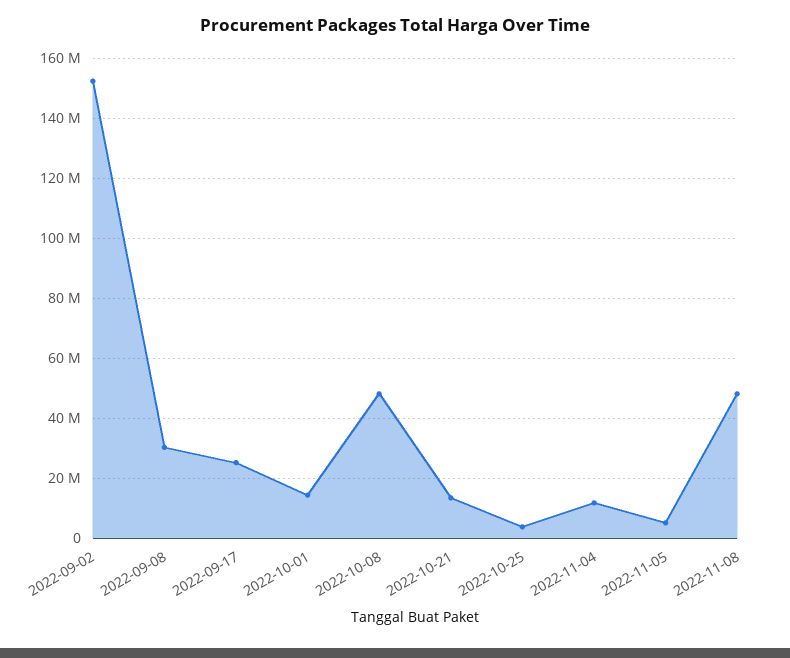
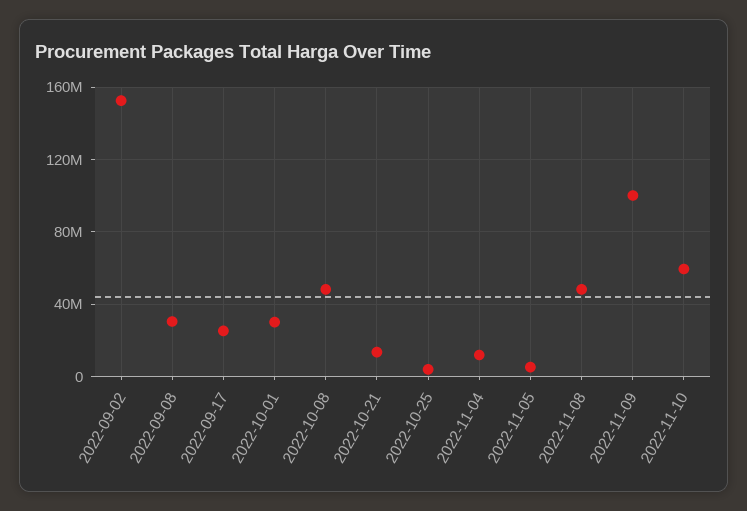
2022-10-01: 15000000 -> 30000000
2022-11-09: none -> 100000000
2022-11-10: none -> 60000000

